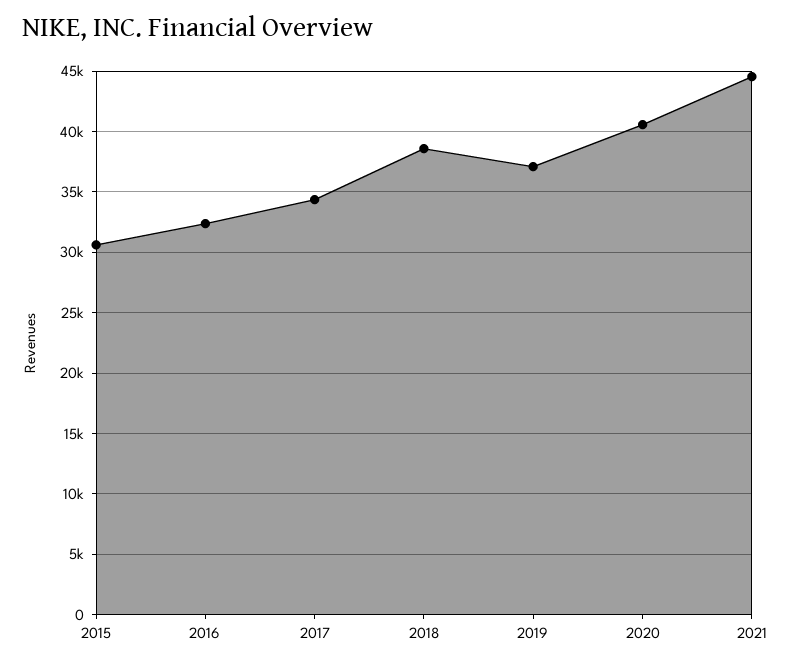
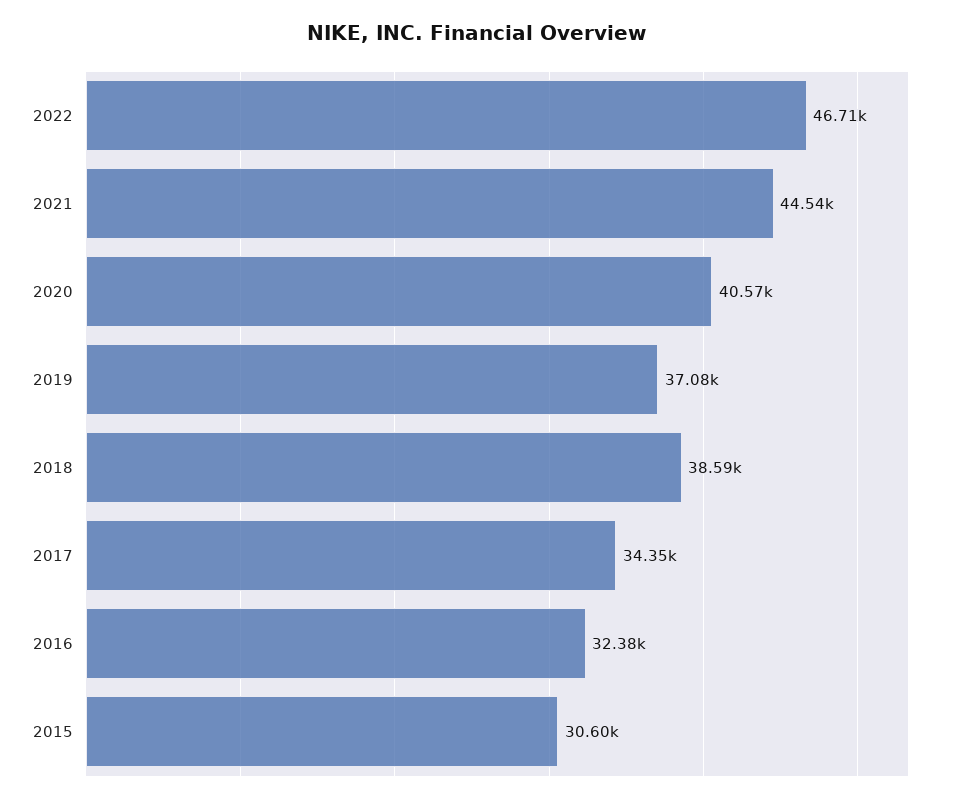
2022: none -> 46710

